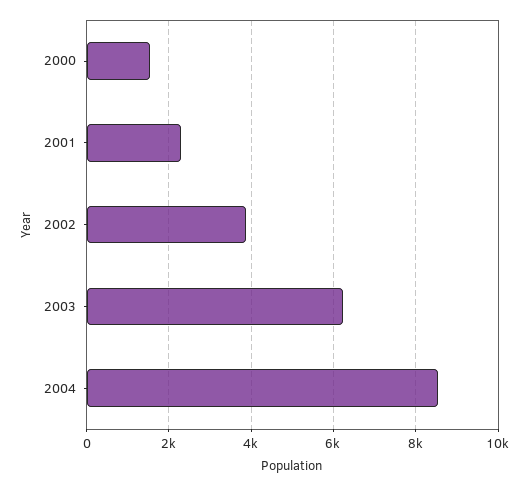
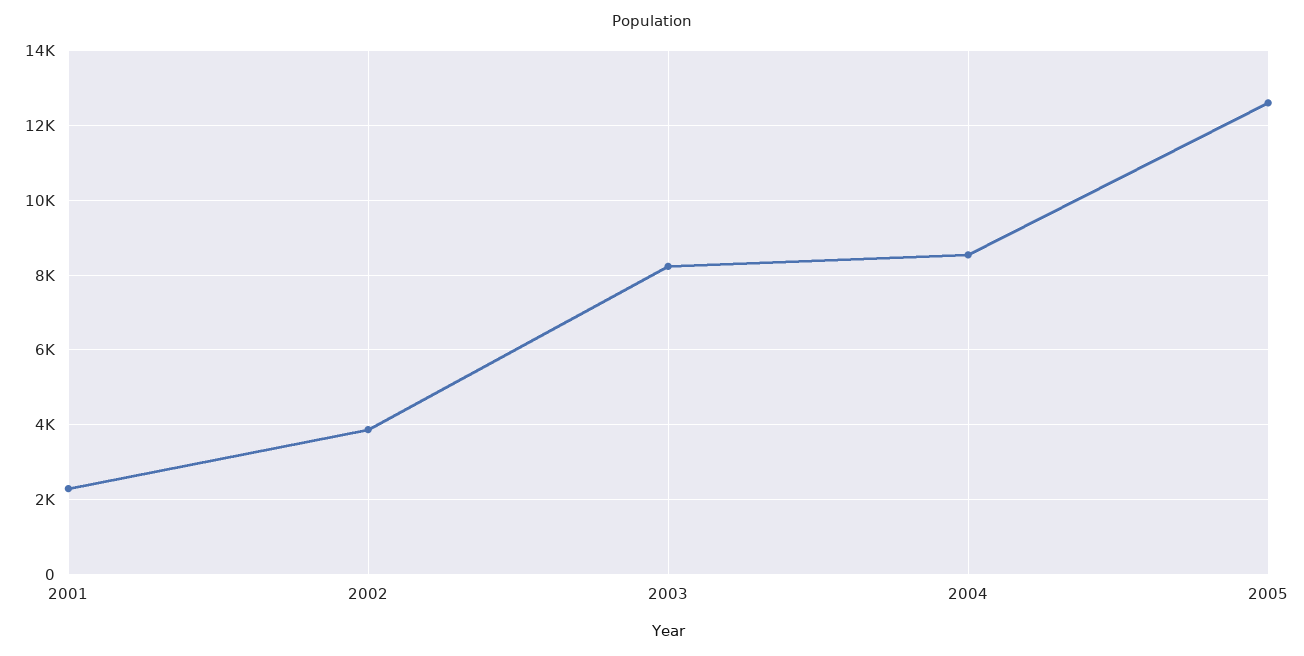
2000: 1600 -> none
2003: 6200 -> 8200
2005: none -> 12600

